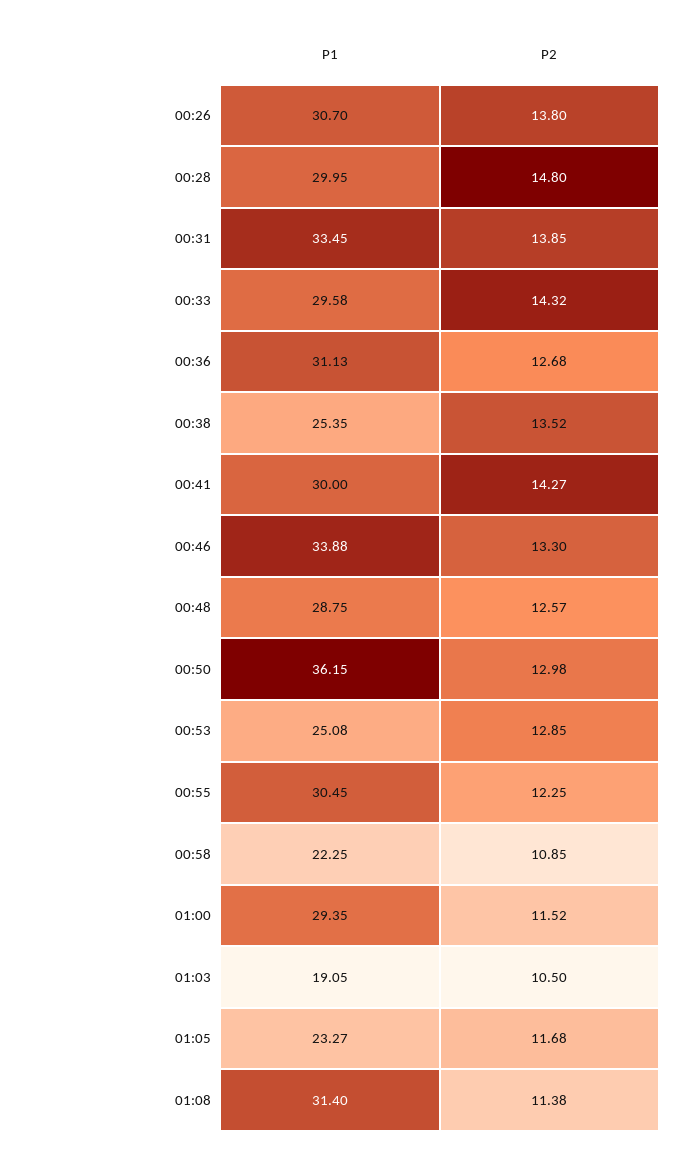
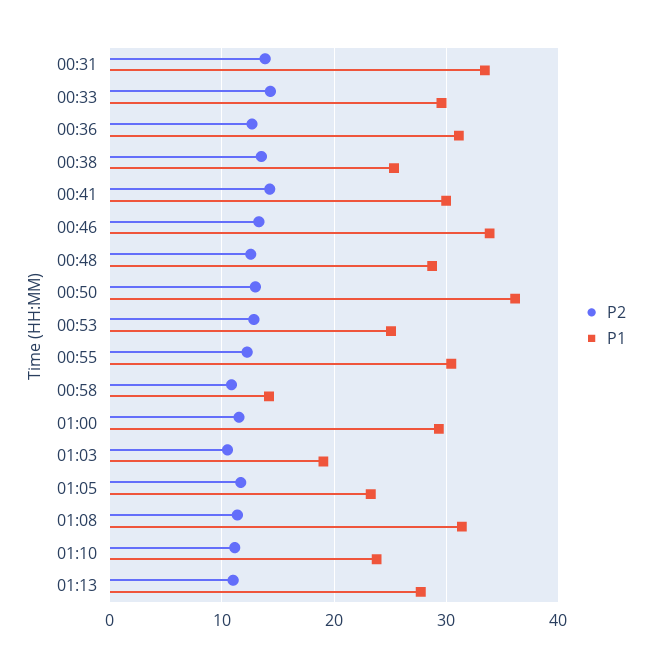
P1, 00:26: 30.7 -> none
P2, 00:26: 13.8 -> none
P1, 00:28: 29.95 -> none
P2, 00:28: 14.8 -> none
P1, 00:58: 22.25 -> 14
P2, 01:10: none -> 11
P1, 01:10: none -> 24
P2, 01:13: none -> 11
P1, 01:13: none -> 28

